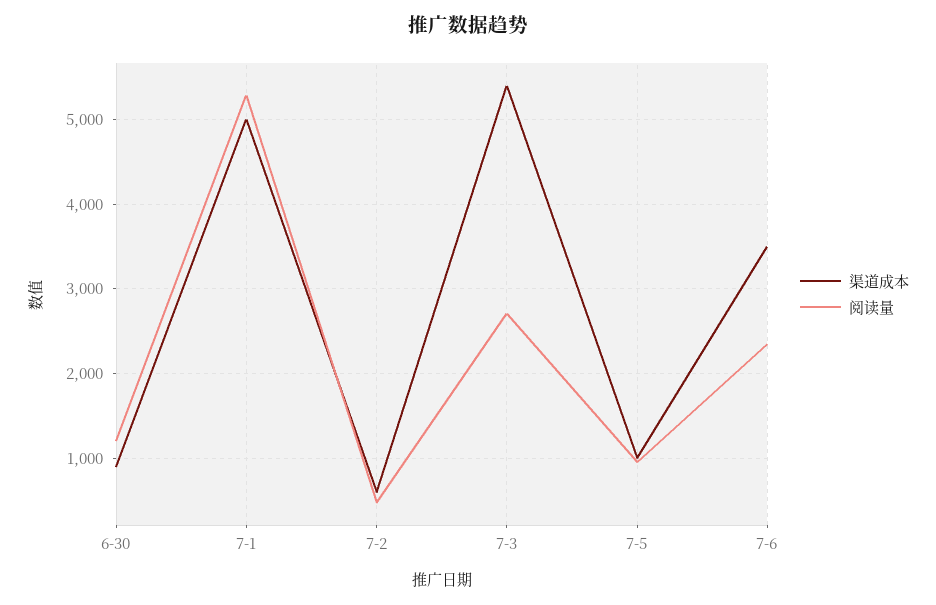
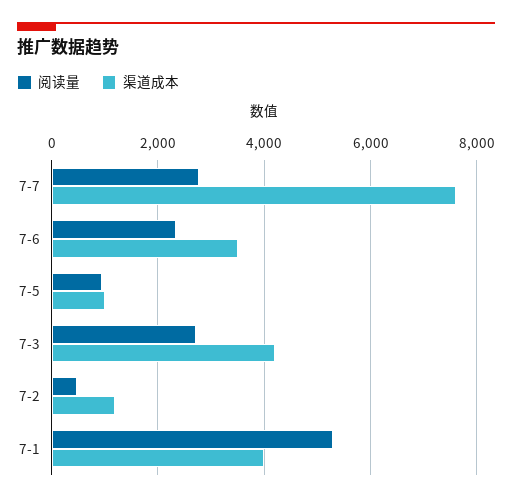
渠道成本, 6-30: 900 -> none
阅读量, 6-30: 1200 -> none
渠道成本, 7-1: 5000 -> 4000
渠道成本, 7-2: 600 -> 1200
渠道成本, 7-3: 5400 -> 4200
阅读量, 7-7: none -> 2800
渠道成本, 7-7: none -> 7600

